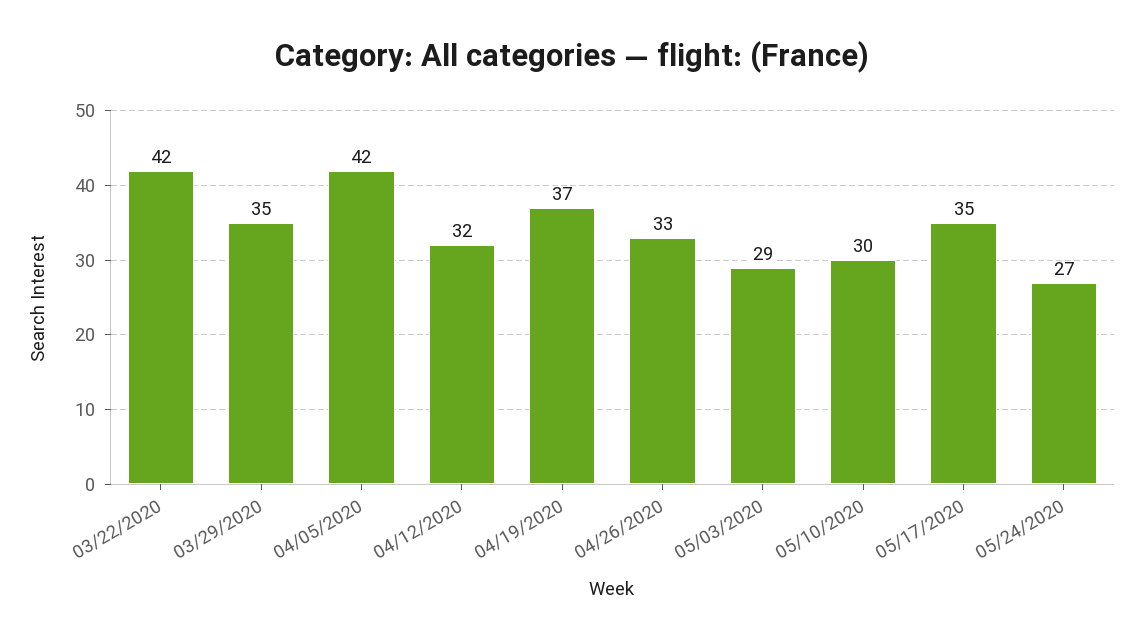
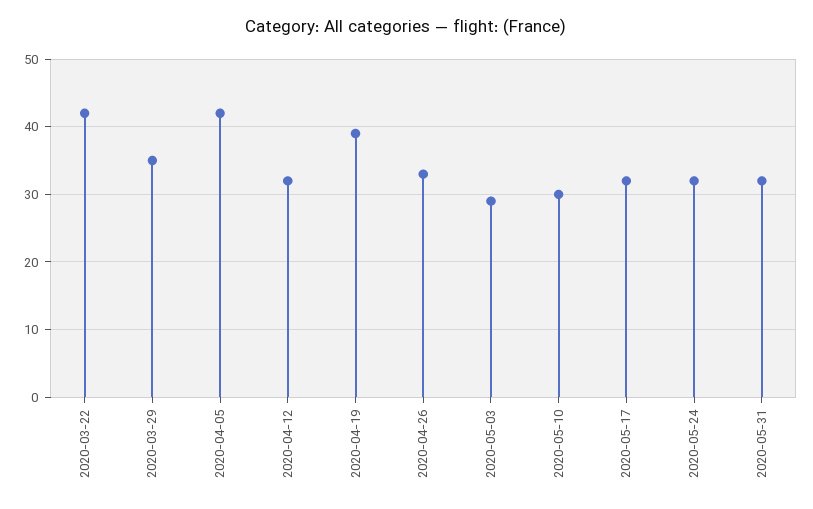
04/19/2020: 37 -> 39
05/17/2020: 35 -> 32
05/24/2020: 27 -> 32
2020-05-31: none -> 32

